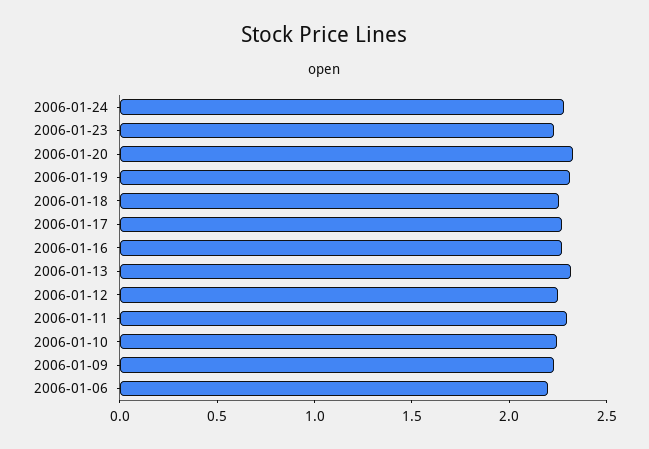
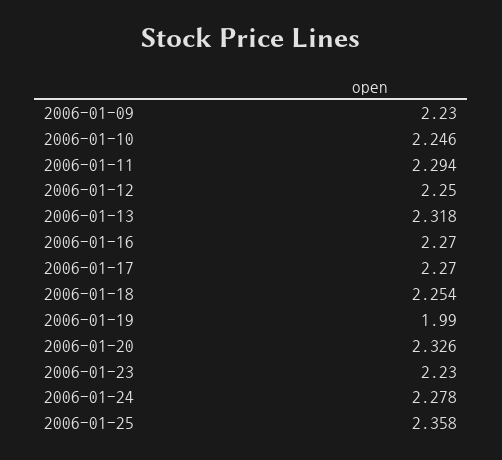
2006-01-19: 2.3 -> 1.99
2006-01-06: 2.2 -> none
2006-01-25: none -> 2.358

